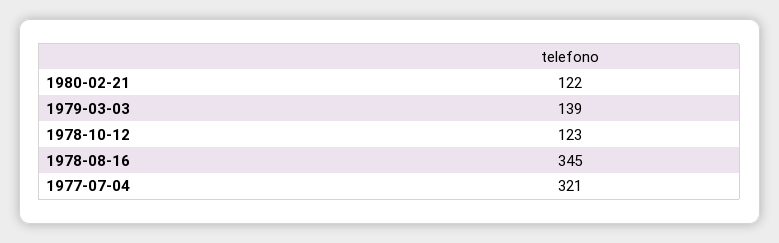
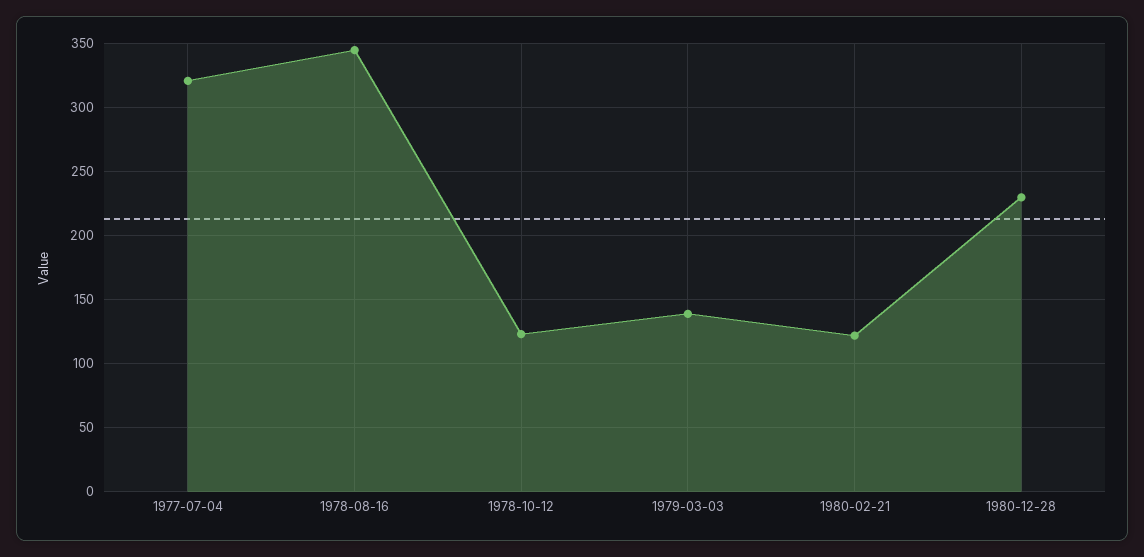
1980-12-28: none -> 230

